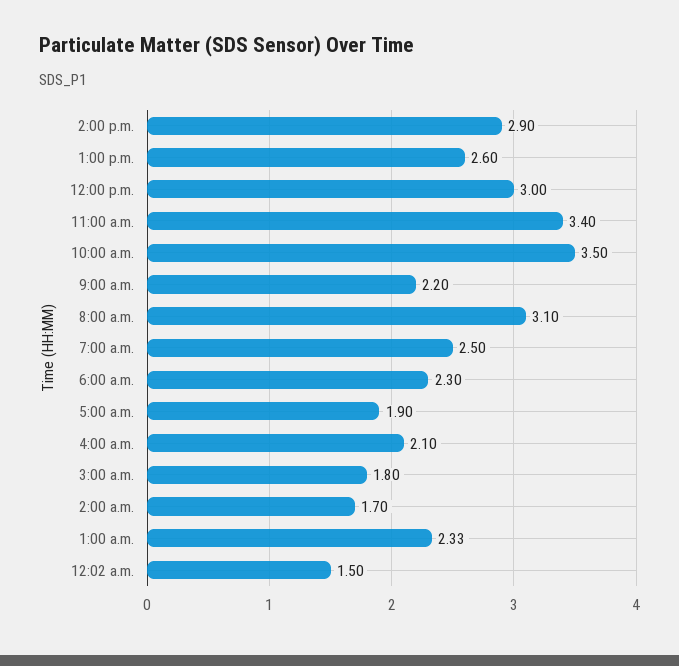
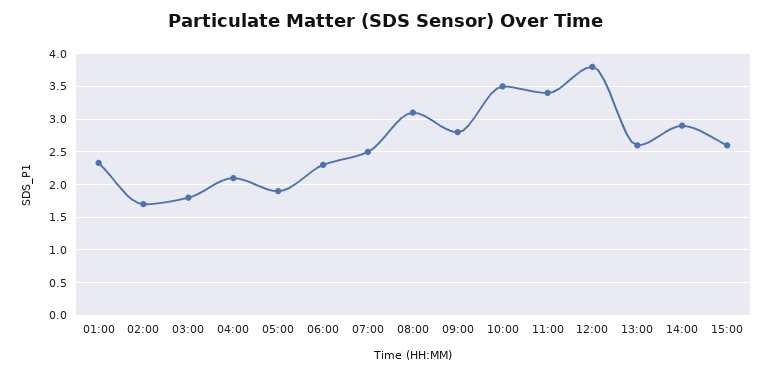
12:00 p.m.: 3 -> 3.8
9:00 a.m.: 2.2 -> 2.8
12:02 a.m.: 1.5 -> none
15:00: none -> 2.6

